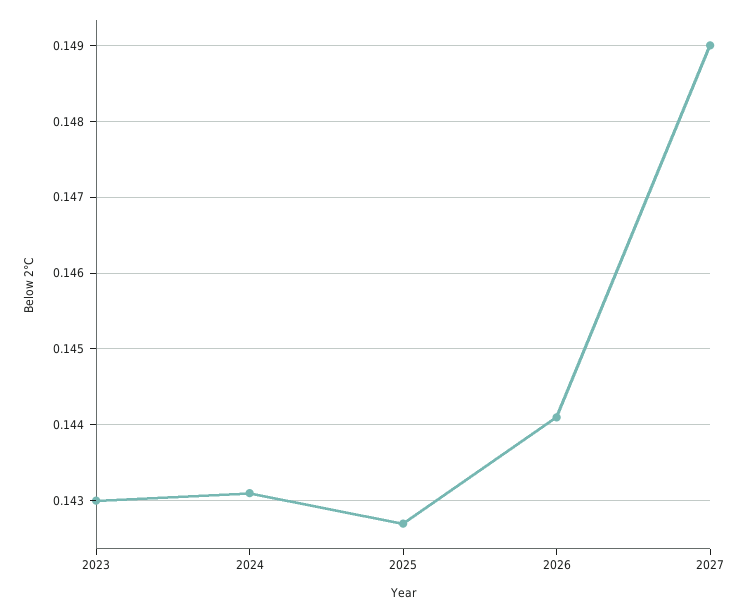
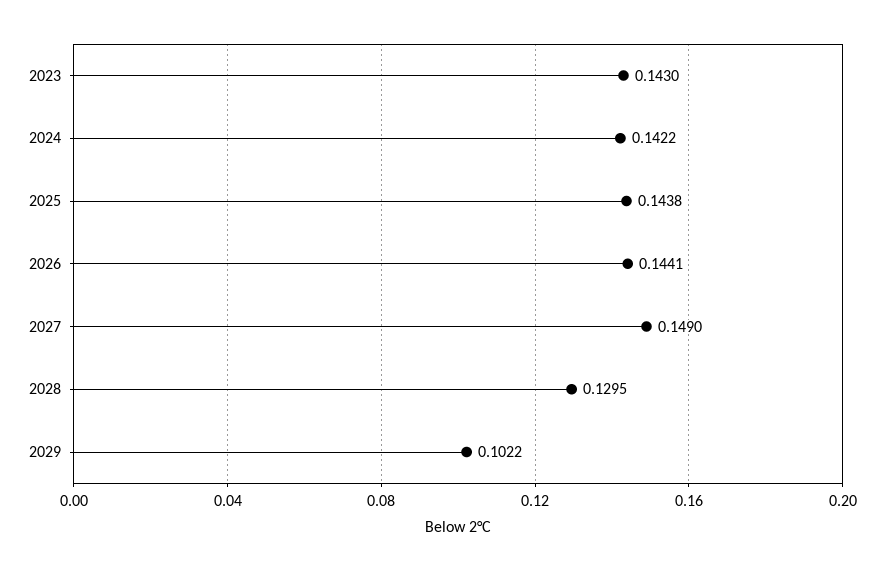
2024: 0.1431 -> 0.1422
2025: 0.1427 -> 0.1438
2028: none -> 0.1295
2029: none -> 0.1022

